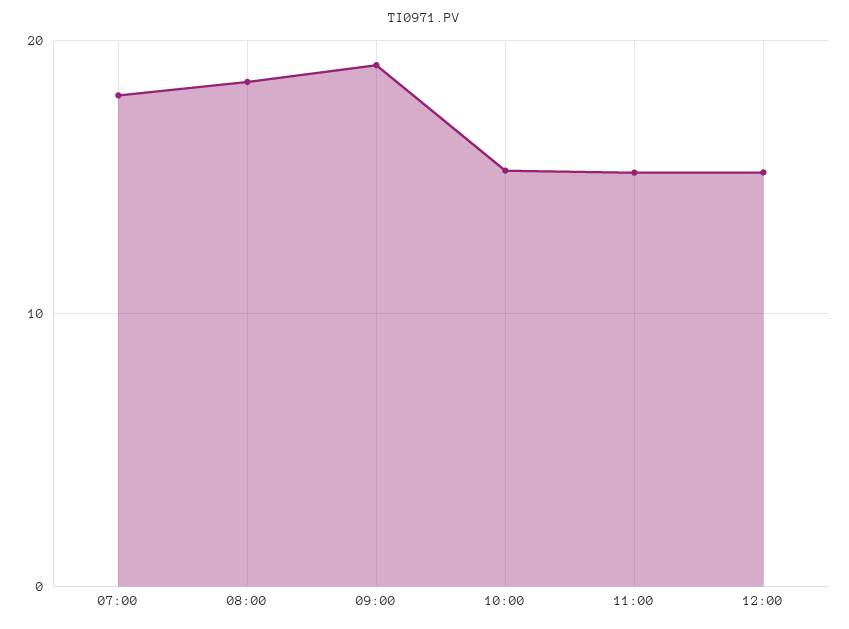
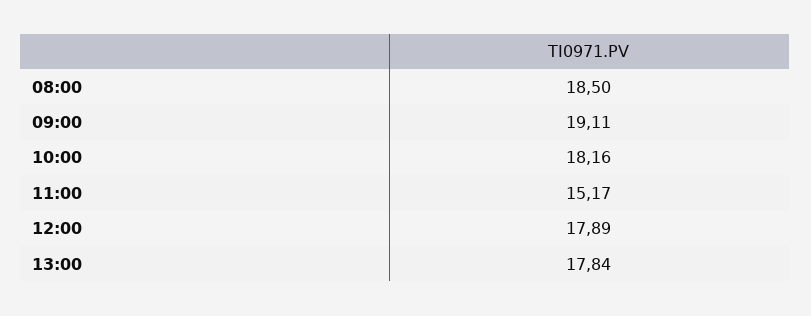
07:00: 18 -> none
10:00: 15 -> 18.16
12:00: 15 -> 17.89
13:00: none -> 17.84

